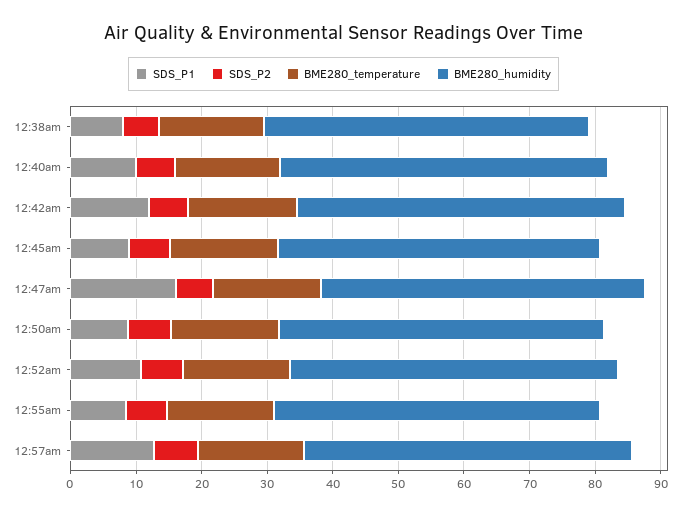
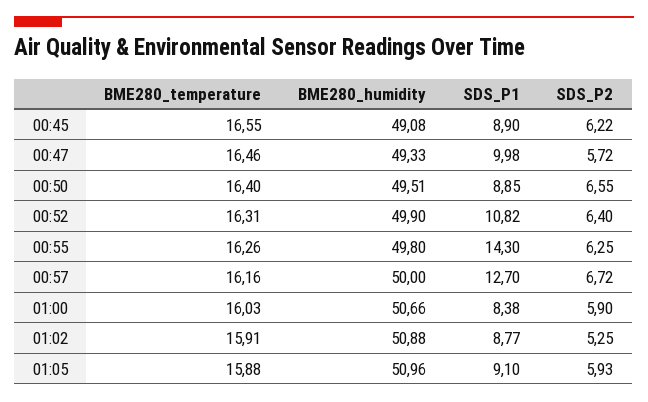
SDS_P1, 12:38am: 8 -> none
SDS_P2, 12:38am: 6 -> none
BME280_temperature, 12:38am: 16 -> none
BME280_humidity, 12:38am: 50 -> none
SDS_P1, 12:40am: 10 -> none
SDS_P2, 12:40am: 6 -> none
BME280_temperature, 12:40am: 16 -> none
BME280_humidity, 12:40am: 50 -> none
SDS_P1, 12:42am: 12 -> none
SDS_P2, 12:42am: 6 -> none
BME280_temperature, 12:42am: 16 -> none
BME280_humidity, 12:42am: 50 -> none
SDS_P1, 12:47am: 16 -> 9.98
SDS_P1, 12:55am: 8 -> 14.3
BME280_temperature, 01:00: none -> 16.03
BME280_humidity, 01:00: none -> 50.66
SDS_P1, 01:00: none -> 8.38
SDS_P2, 01:00: none -> 5.9
BME280_temperature, 01:02: none -> 15.91
BME280_humidity, 01:02: none -> 50.88
SDS_P1, 01:02: none -> 8.77
SDS_P2, 01:02: none -> 5.25
BME280_temperature, 01:05: none -> 15.88
BME280_humidity, 01:05: none -> 50.96
SDS_P1, 01:05: none -> 9.1
SDS_P2, 01:05: none -> 5.93

